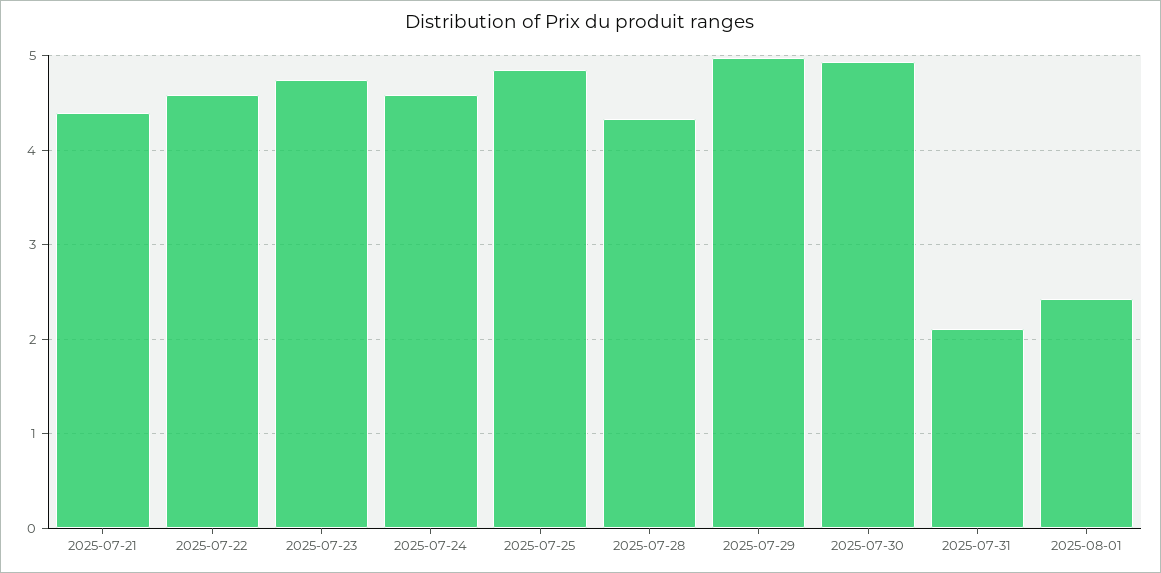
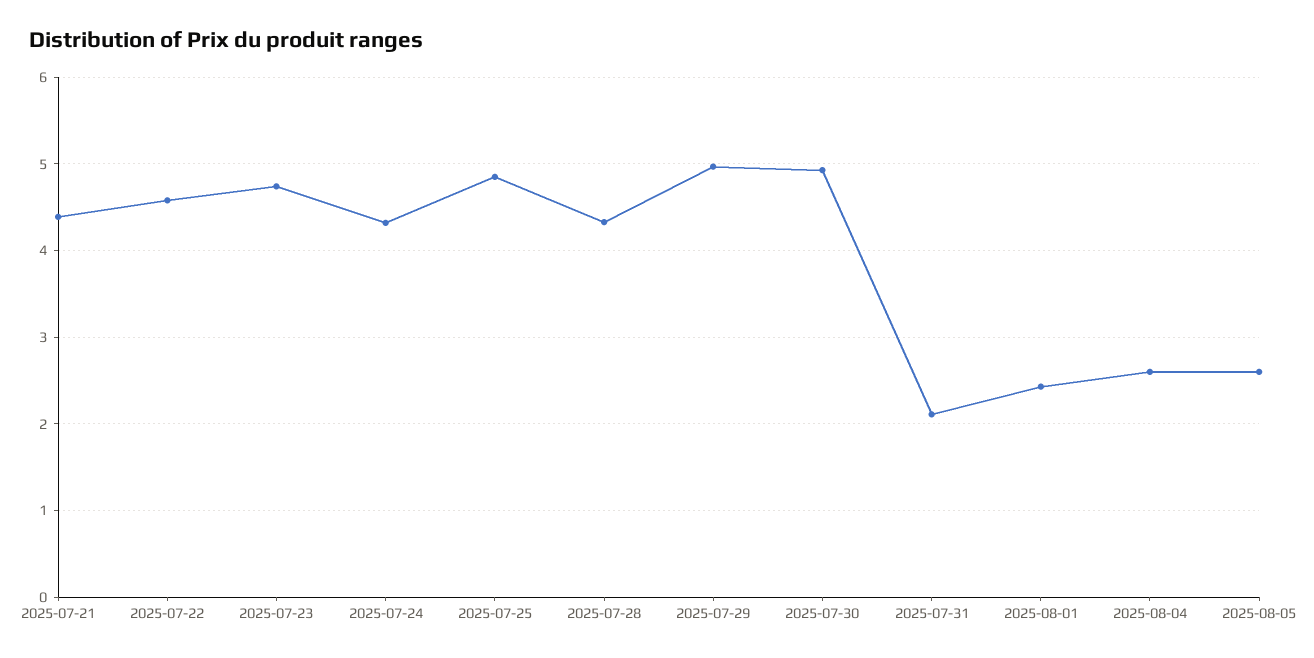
2025-07-24: 4.6 -> 4.3
2025-08-04: none -> 2.6
2025-08-05: none -> 2.6

